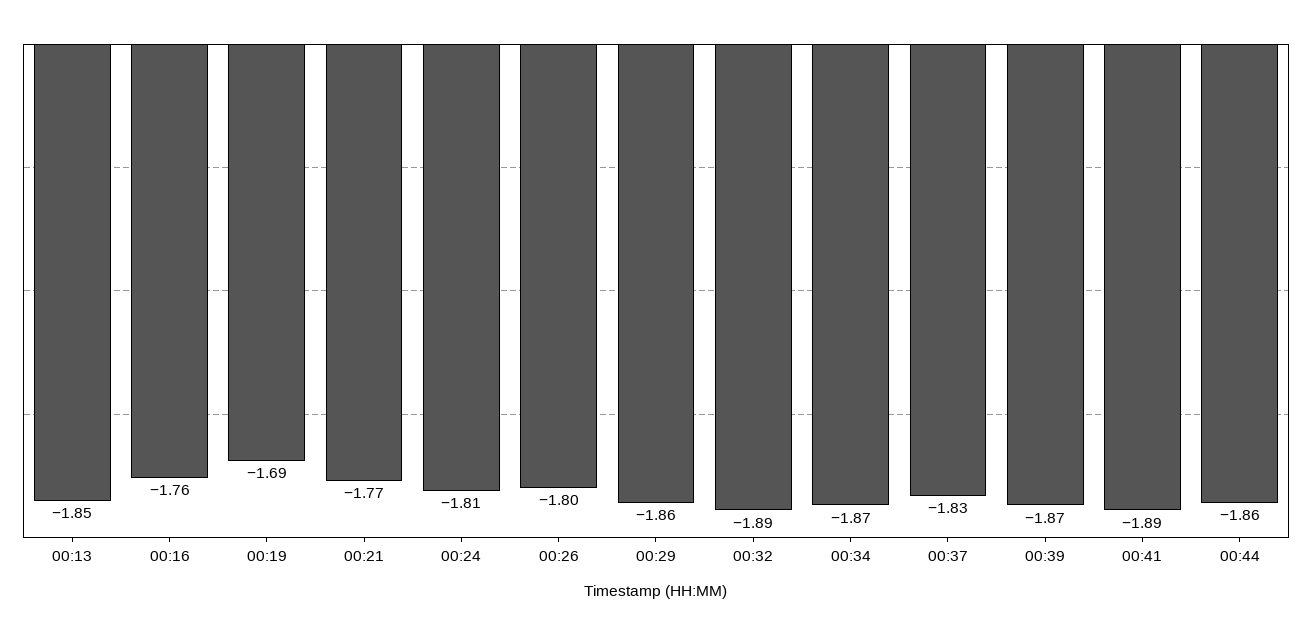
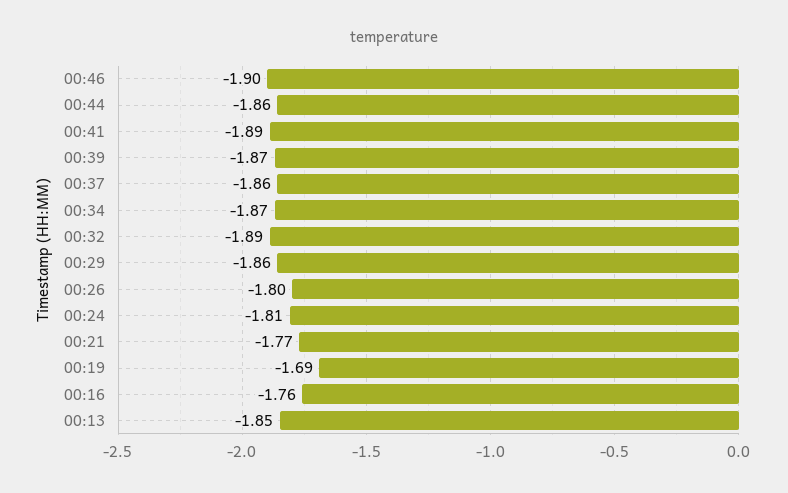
00:37: -1.83 -> -1.86
00:46: none -> -1.9

